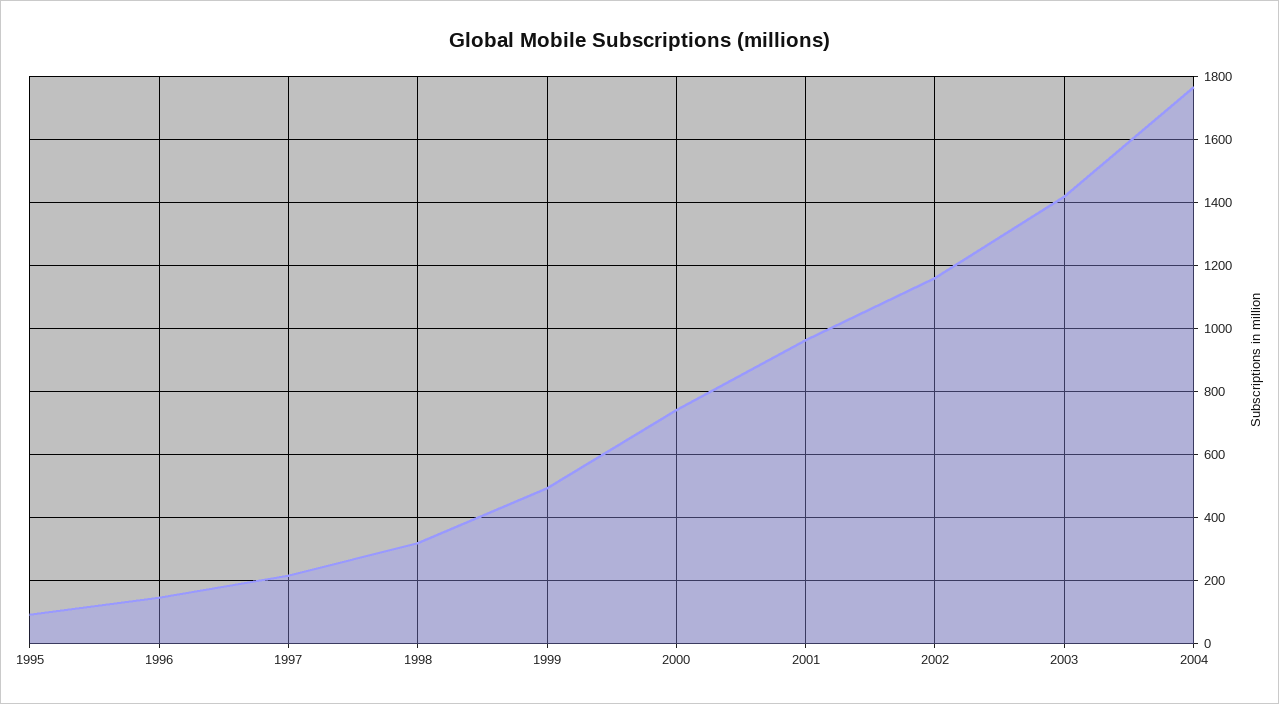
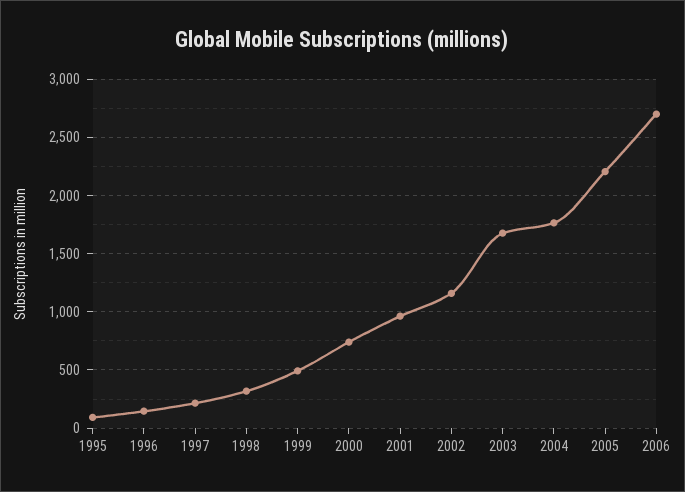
2003: 1420 -> 1700
2005: none -> 2200
2006: none -> 2700

